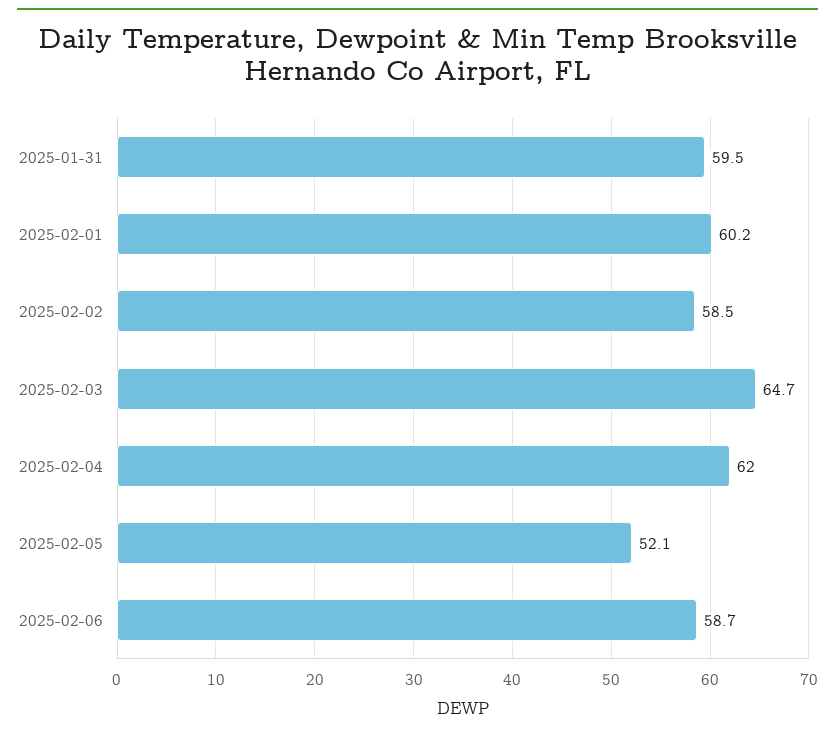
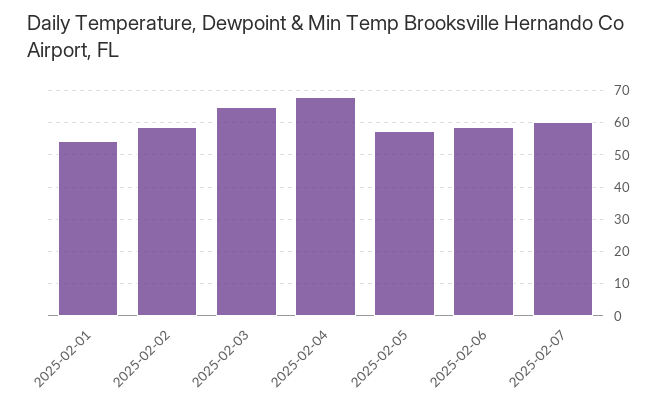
2025-01-31: 59.5 -> none
2025-02-01: 60.2 -> 54
2025-02-04: 62 -> 68
2025-02-05: 52.1 -> 58
2025-02-07: none -> 60

